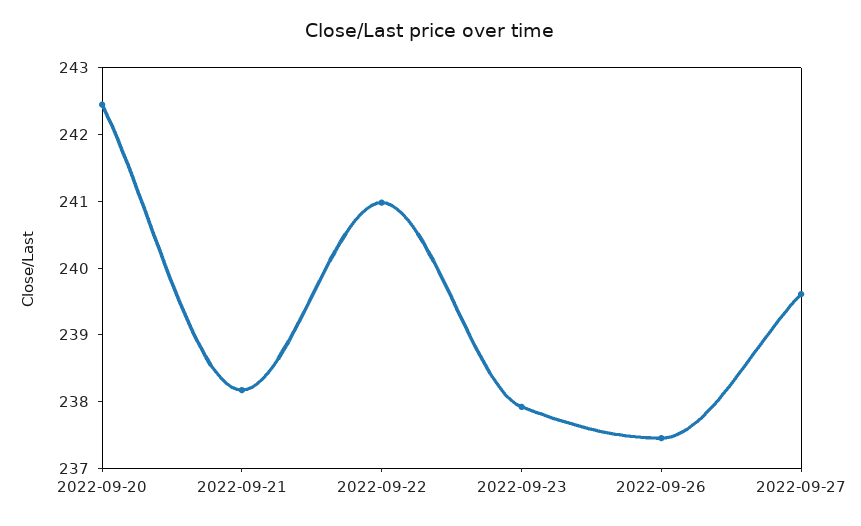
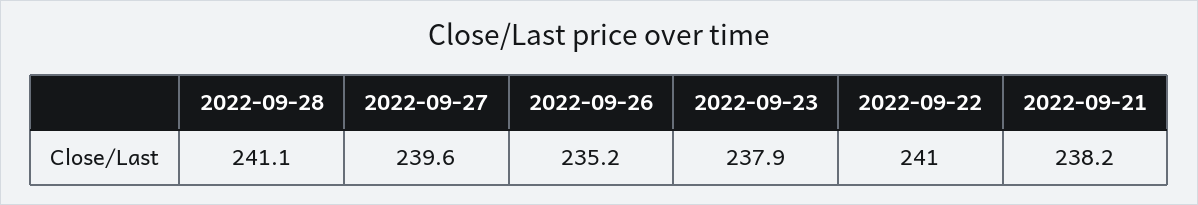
2022-09-20: 242.4 -> none
2022-09-26: 237.4 -> 235.2
2022-09-28: none -> 241.1

